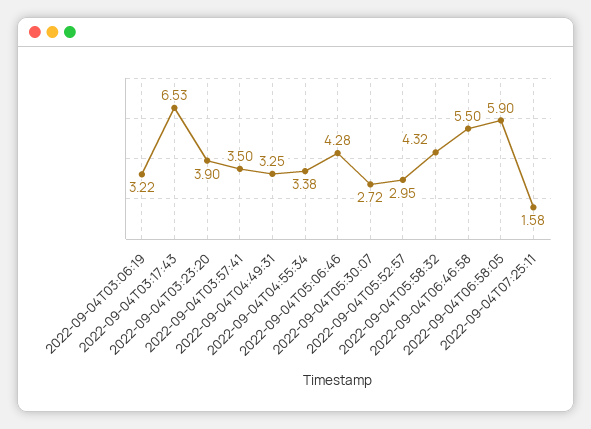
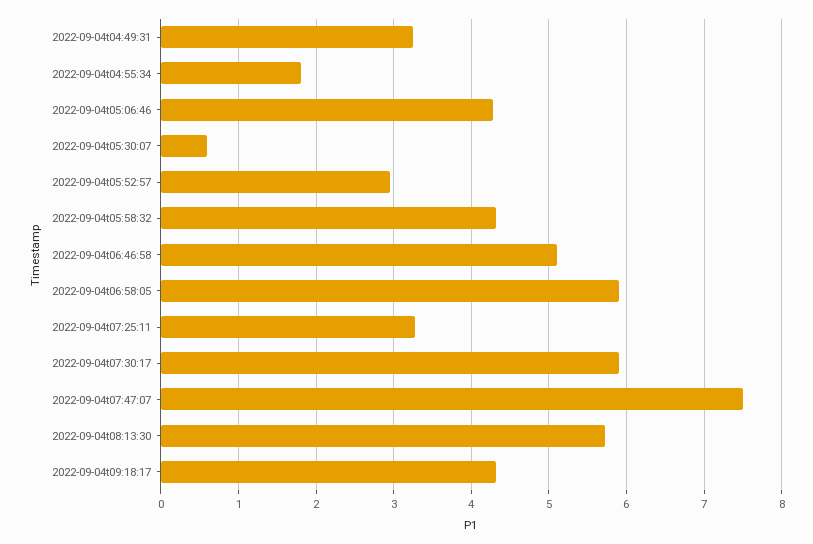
2022-09-04T03:06:19: 3.22 -> none
2022-09-04T03:17:43: 6.53 -> none
2022-09-04T03:23:20: 3.9 -> none
2022-09-04T03:57:41: 3.5 -> none
2022-09-04T04:55:34: 3.38 -> 1.8
2022-09-04T05:30:07: 2.72 -> 0.6
2022-09-04T06:46:58: 5.5 -> 5.1
2022-09-04T07:25:11: 1.58 -> 3.3
2022-09-04t07:30:17: none -> 5.9
2022-09-04t07:47:07: none -> 7.5
2022-09-04t08:13:30: none -> 5.7
2022-09-04t09:18:17: none -> 4.3

